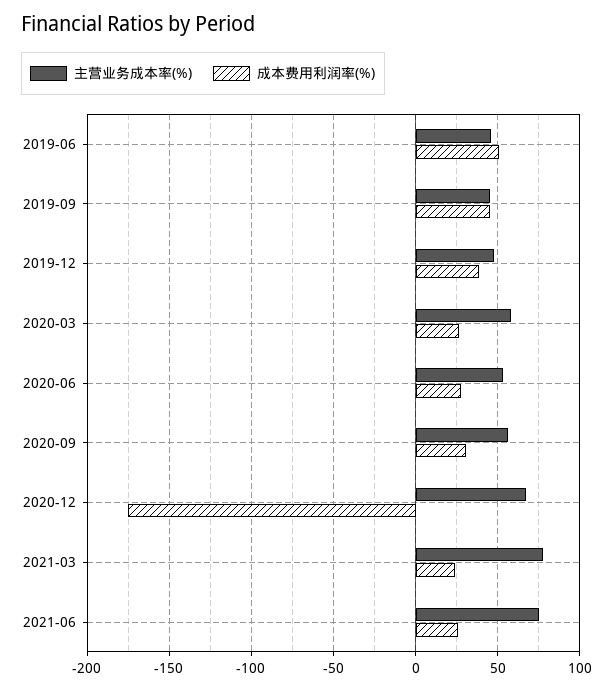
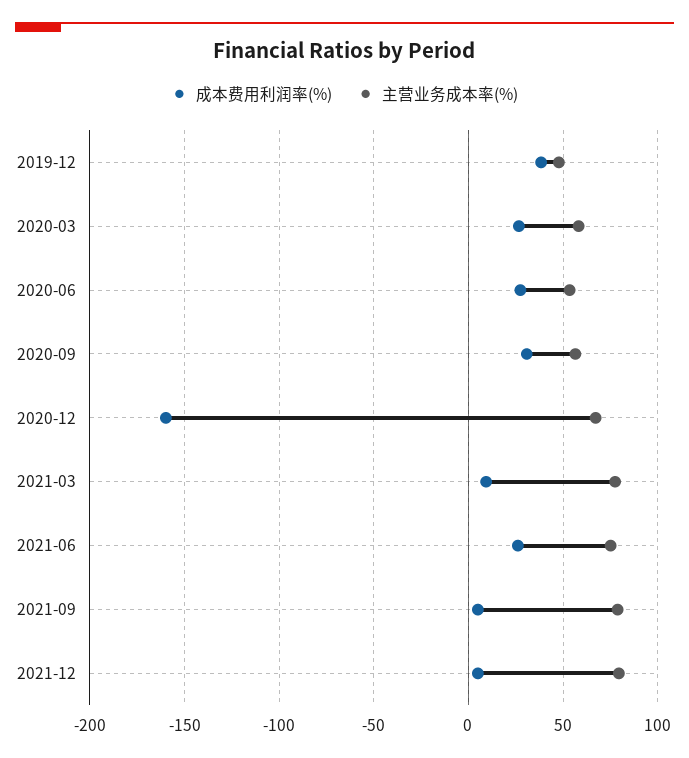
主营业务成本率(%), 2019-06: 45 -> none
成本费用利润率(%), 2019-06: 50 -> none
主营业务成本率(%), 2019-09: 45 -> none
成本费用利润率(%), 2019-09: 45 -> none
成本费用利润率(%), 2020-12: -175 -> -160
成本费用利润率(%), 2021-03: 25 -> 10
成本费用利润率(%), 2021-09: none -> 5
主营业务成本率(%), 2021-09: none -> 80
成本费用利润率(%), 2021-12: none -> 5
主营业务成本率(%), 2021-12: none -> 80

